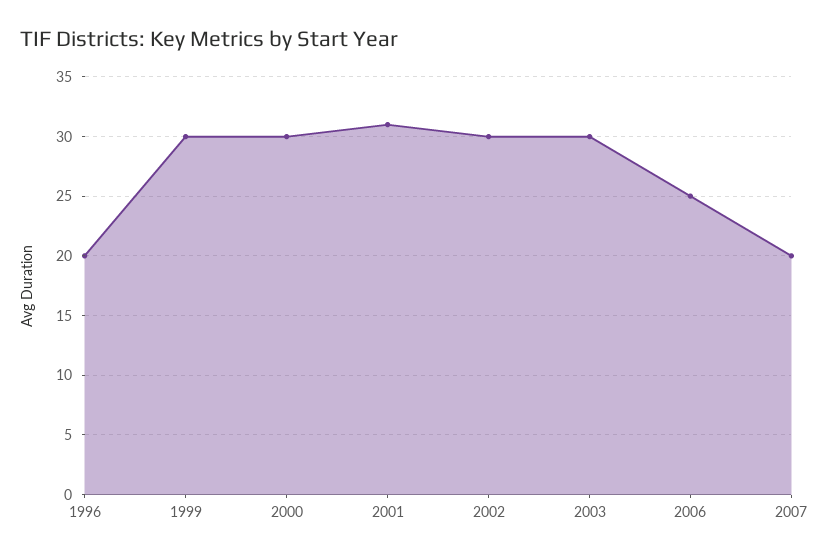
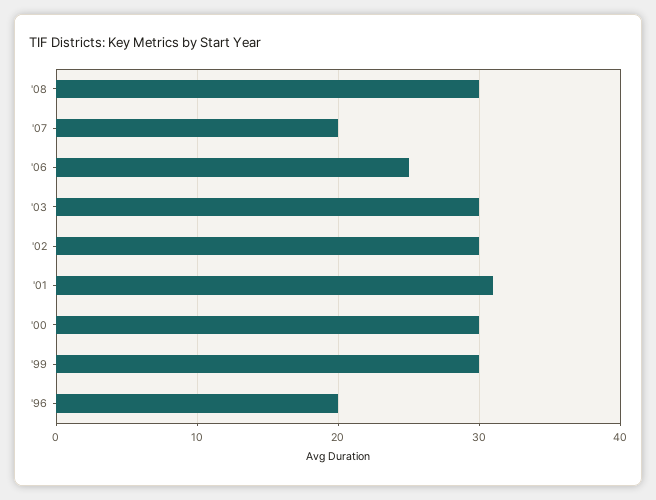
'08: none -> 30

